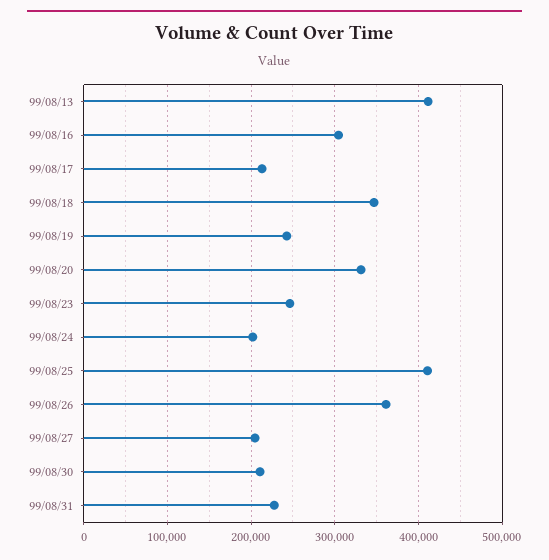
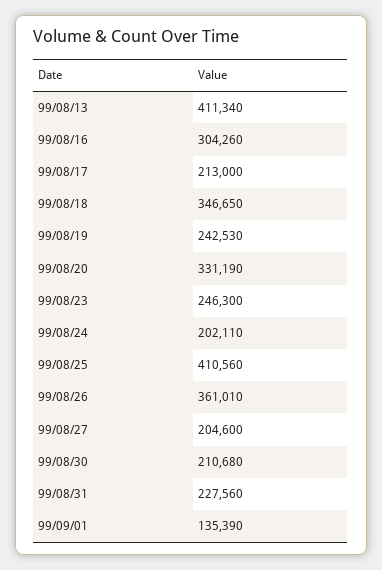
99/09/01: none -> 135390

